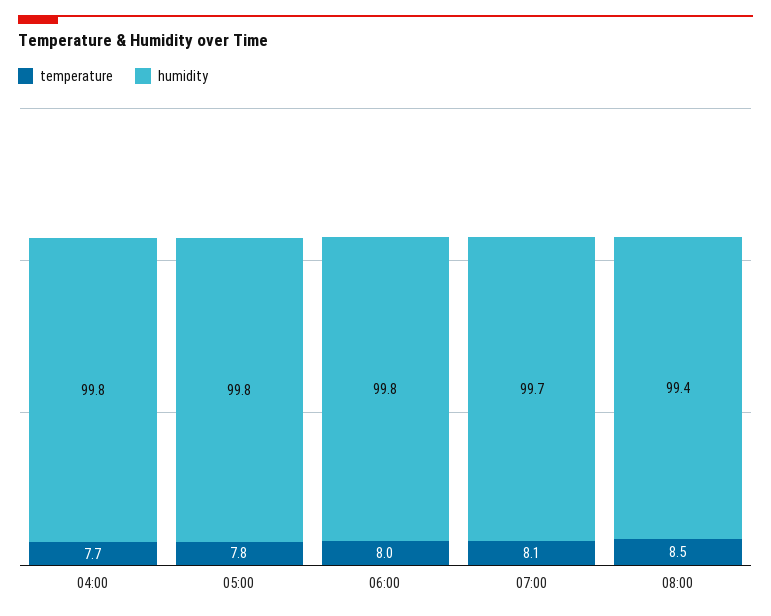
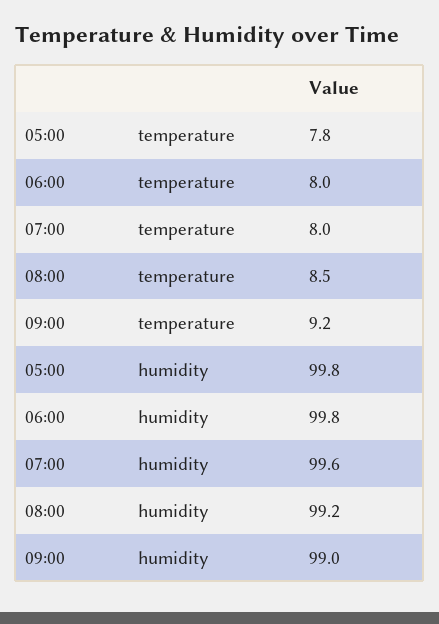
temperature, 04:00: 7.7 -> none
humidity, 04:00: 99.8 -> none
temperature, 07:00: 8.1 -> 8
humidity, 07:00: 99.7 -> 99.6
humidity, 08:00: 99.4 -> 99.2
temperature, 09:00: none -> 9.2
humidity, 09:00: none -> 99

